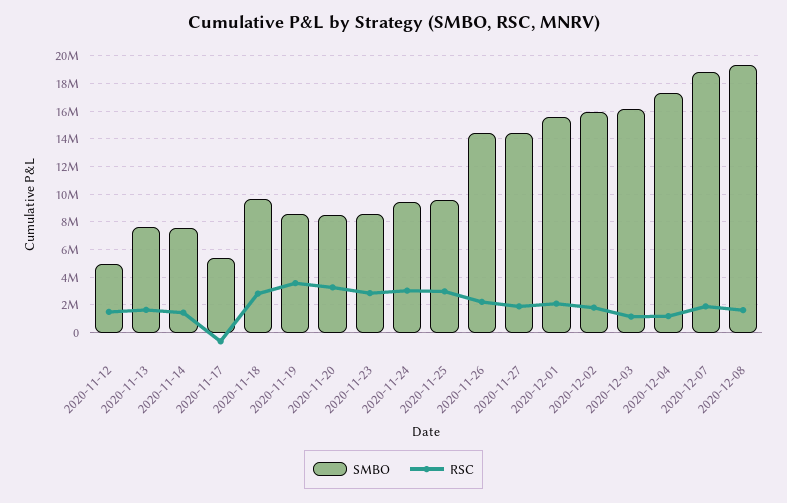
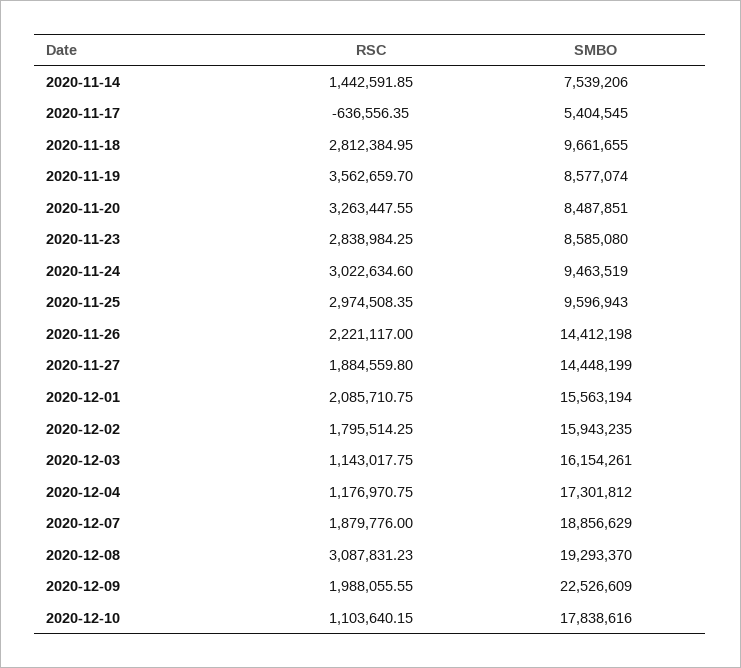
SMBO, 2020-11-12: 5000000 -> none
RSC, 2020-11-12: 1500000 -> none
SMBO, 2020-11-13: 7500000 -> none
RSC, 2020-11-13: 1500000 -> none
RSC, 2020-12-08: 1500000 -> 3087831.23
RSC, 2020-12-09: none -> 1988055.55
SMBO, 2020-12-09: none -> 22526609
RSC, 2020-12-10: none -> 1103640.15
SMBO, 2020-12-10: none -> 17838616

